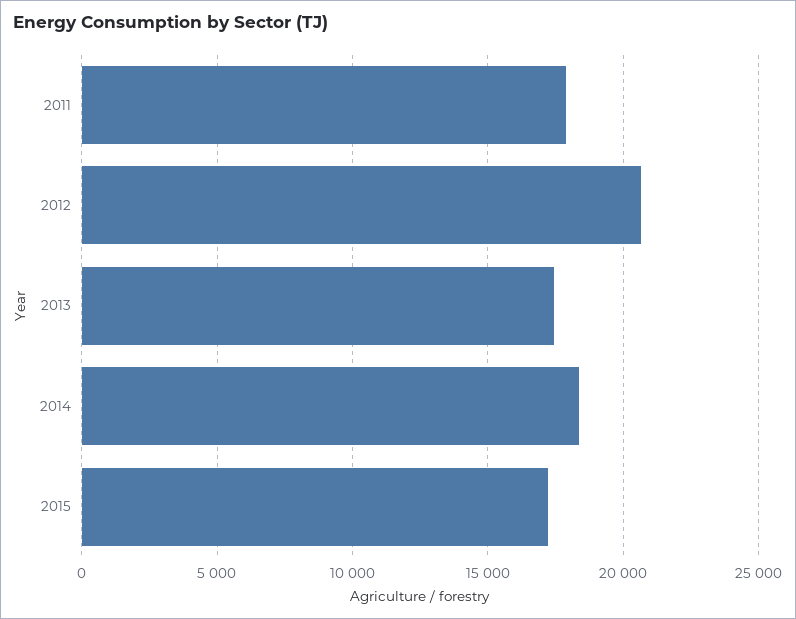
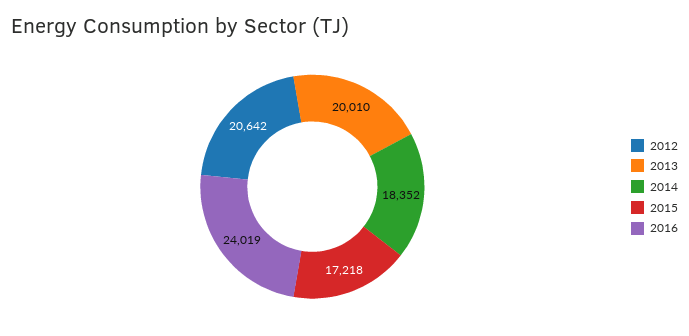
2011: 18000 -> none
2013: 17500 -> 20010
2016: none -> 24019

